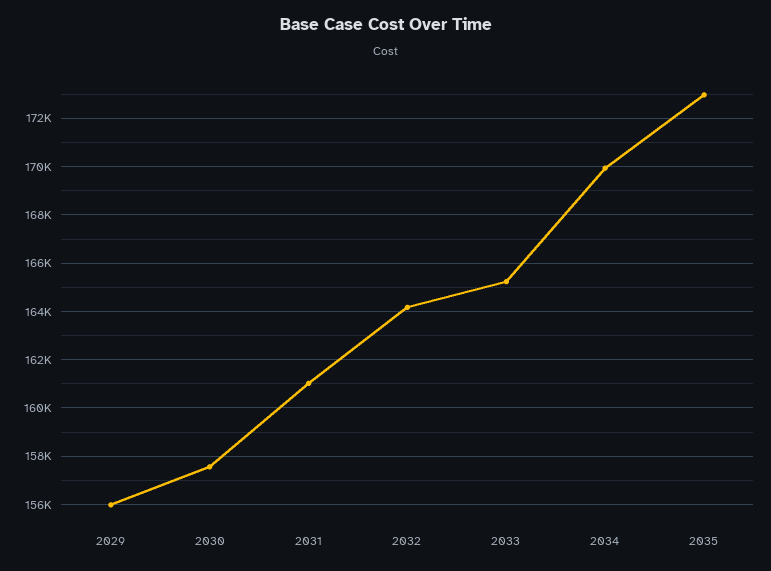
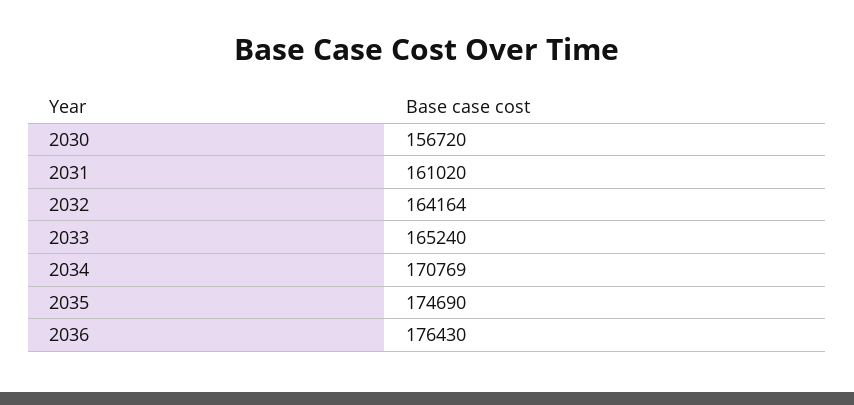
2029: 156000 -> none
2030: 157500 -> 156720
2034: 170000 -> 170769
2035: 173000 -> 174690
2036: none -> 176430

